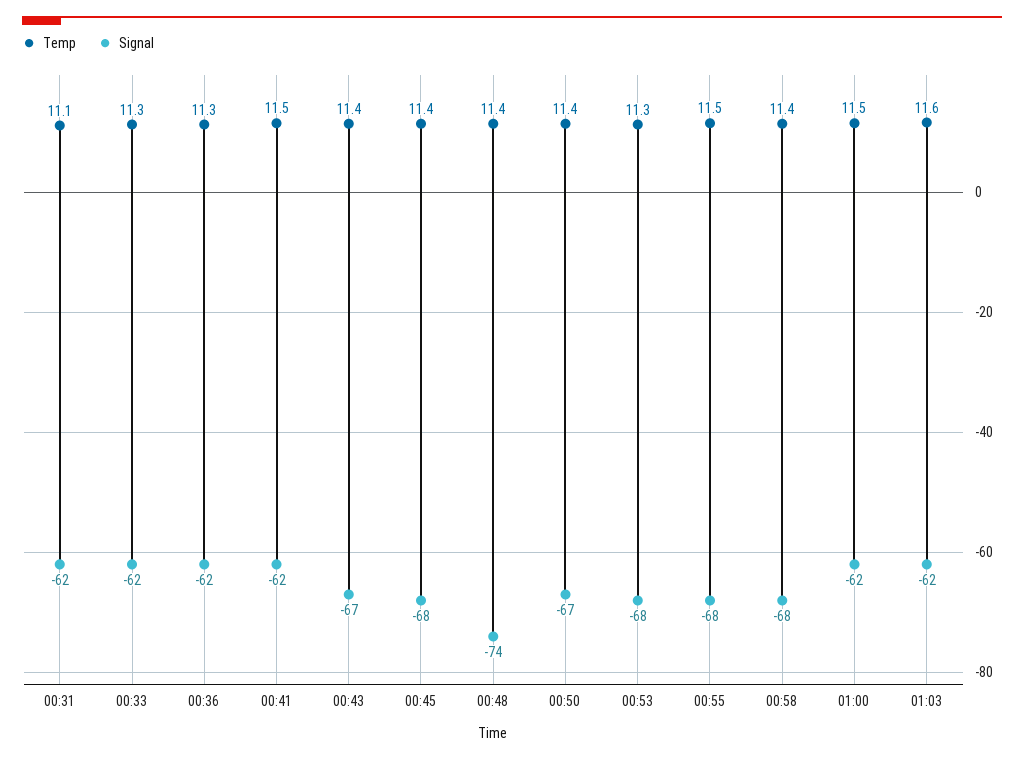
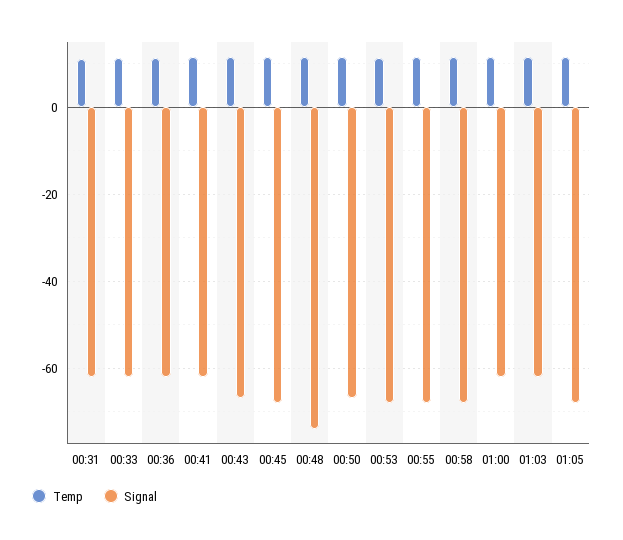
Temp, 01:05: none -> 12
Signal, 01:05: none -> -68

